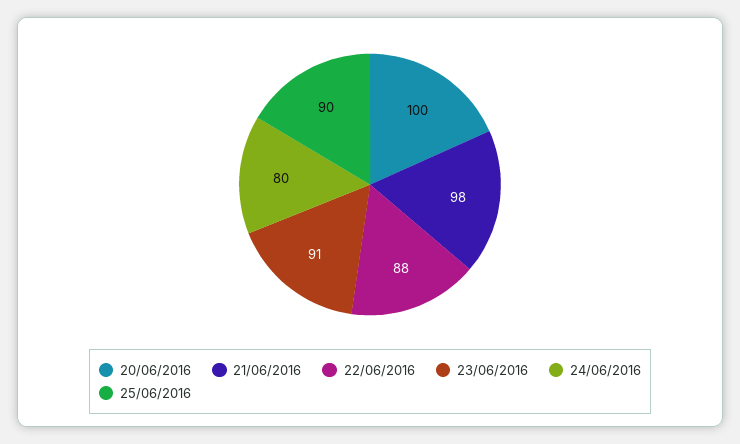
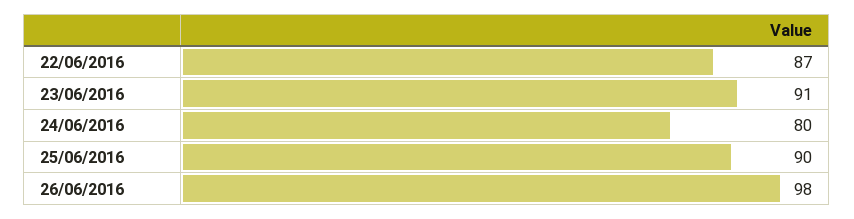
20/06/2016: 100 -> none
21/06/2016: 98 -> none
22/06/2016: 88 -> 87
26/06/2016: none -> 98

